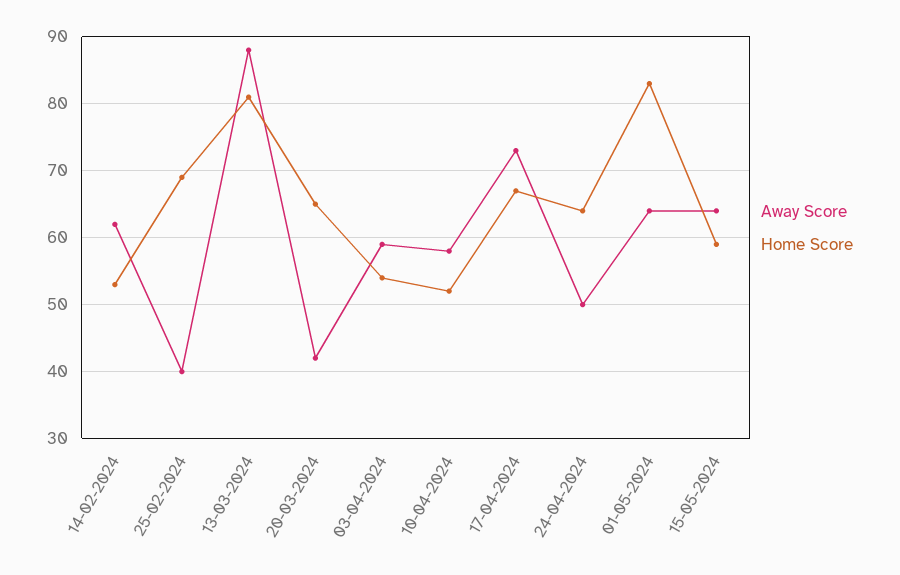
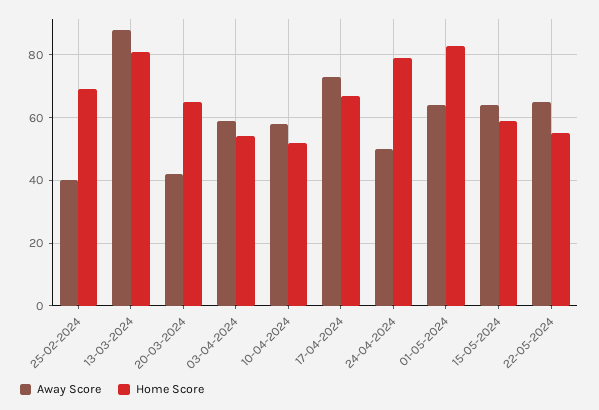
Away Score, 14-02-2024: 62 -> none
Home Score, 14-02-2024: 53 -> none
Home Score, 24-04-2024: 64 -> 80
Away Score, 22-05-2024: none -> 65
Home Score, 22-05-2024: none -> 55

